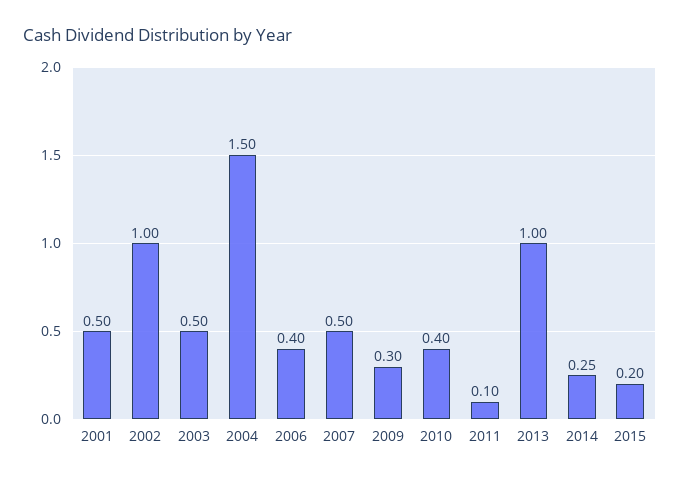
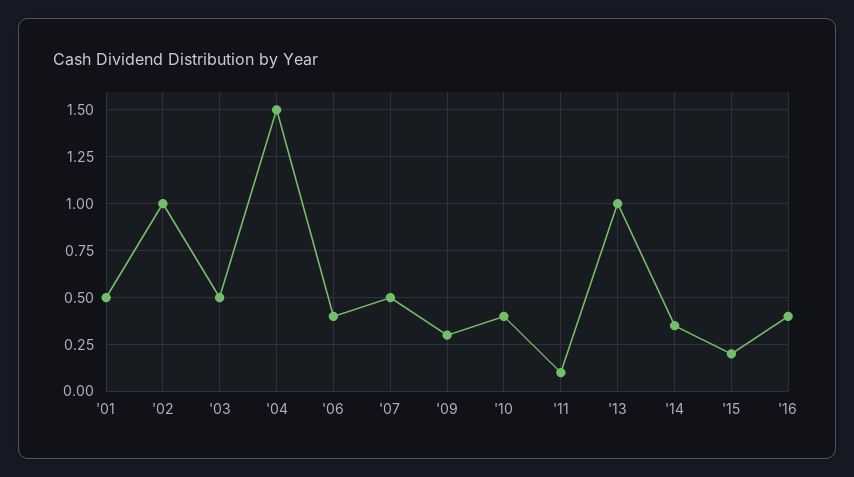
2014: 0.25 -> 0.35
'16: none -> 0.4

